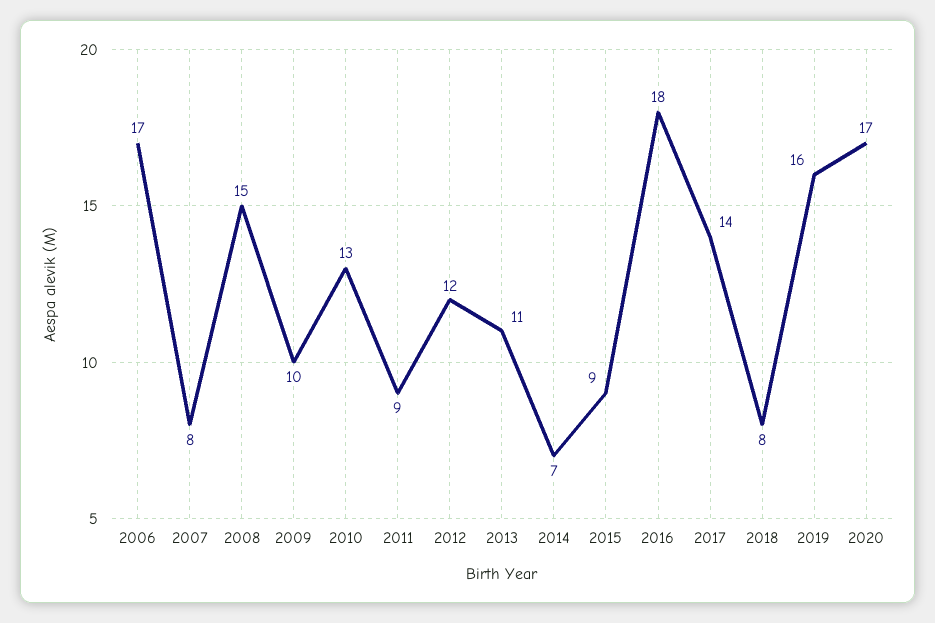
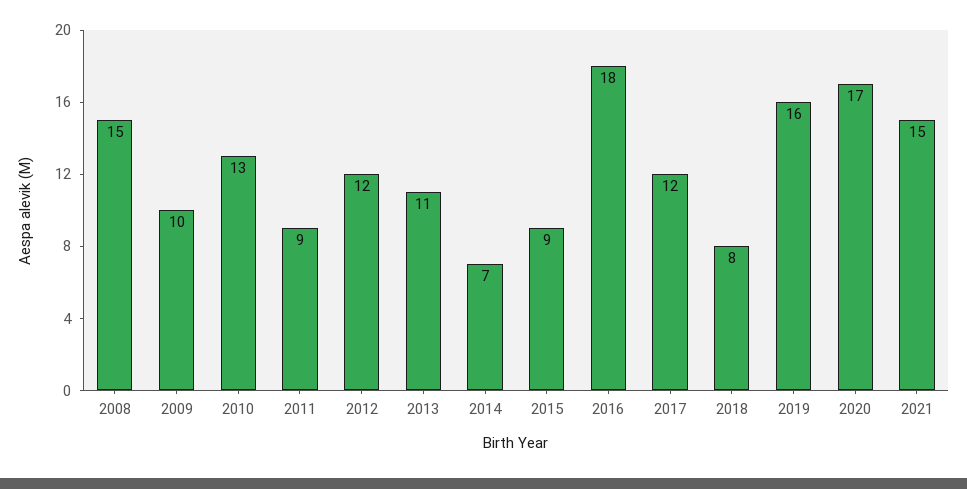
2006: 17 -> none
2007: 8 -> none
2017: 14 -> 12
2021: none -> 15

